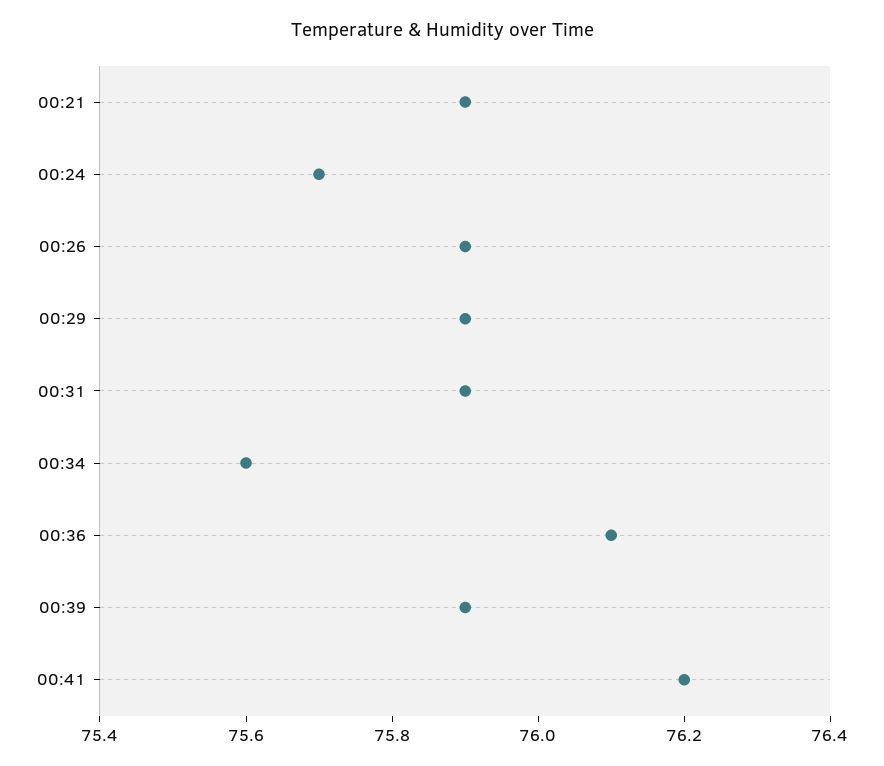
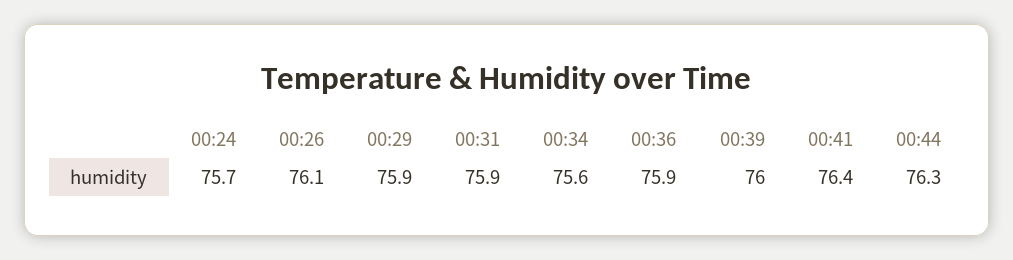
00:21: 75.9 -> none
00:26: 75.9 -> 76.1
00:36: 76.1 -> 75.9
00:39: 75.9 -> 76
00:41: 76.2 -> 76.4
00:44: none -> 76.3

